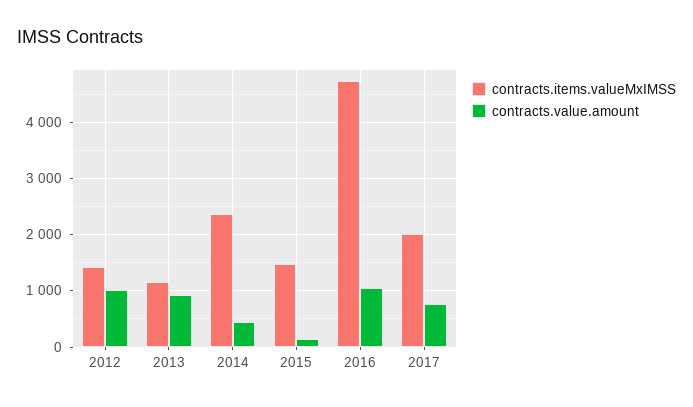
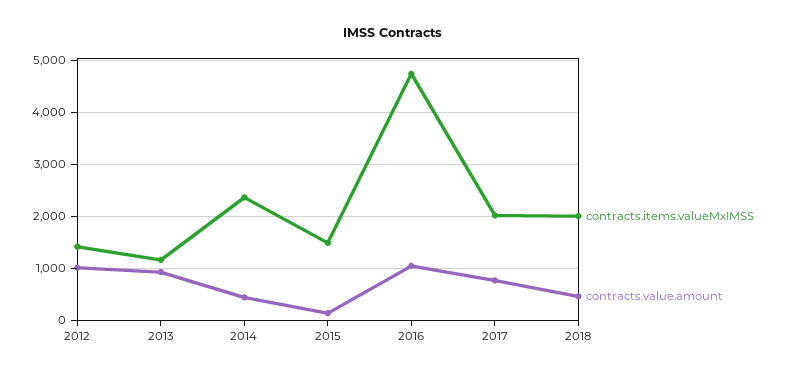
contracts.items.valueMxIMSS, 2018: none -> 2000
contracts.value.amount, 2018: none -> 400

